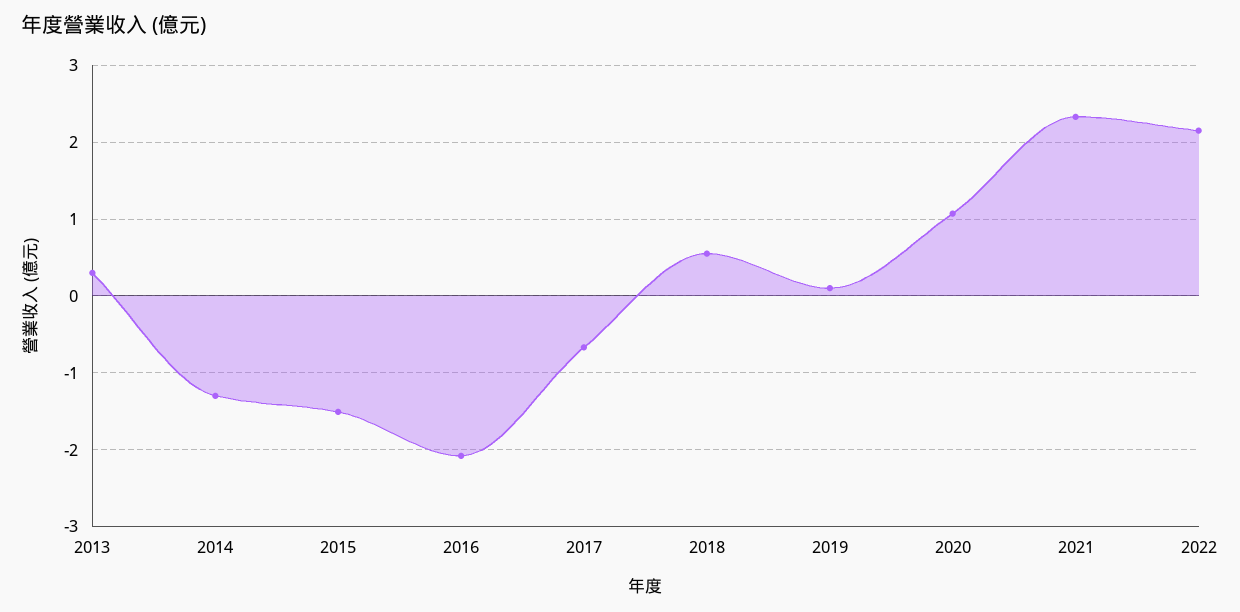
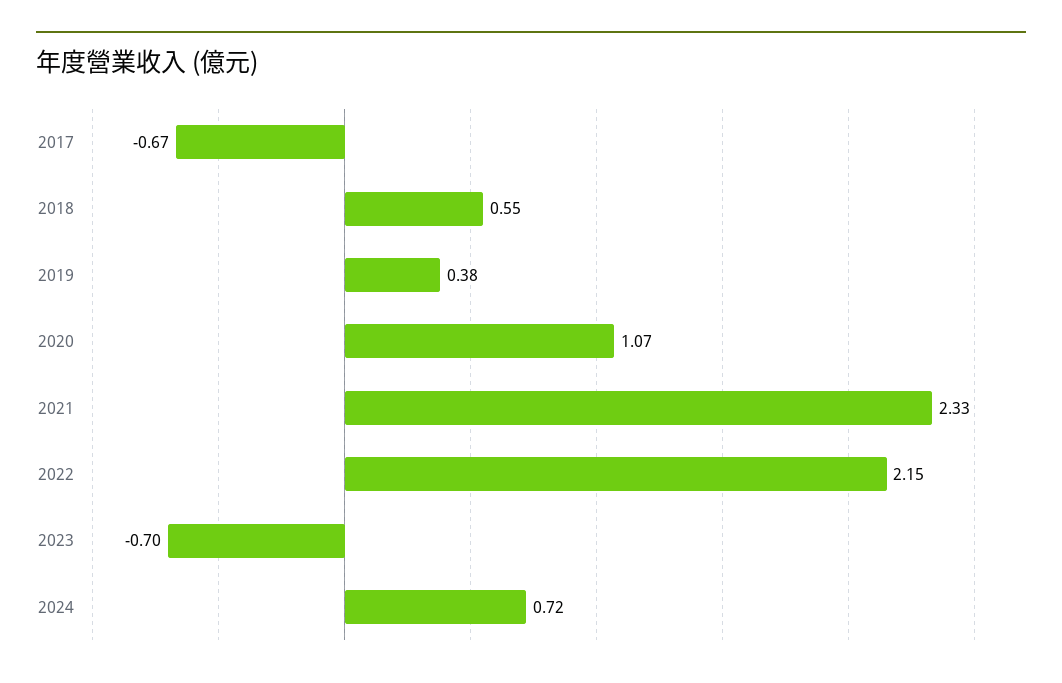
2013: 0.3 -> none
2014: -1.3 -> none
2015: -1.5 -> none
2016: -2.1 -> none
2019: 0.1 -> 0.38
2023: none -> -0.7
2024: none -> 0.72

